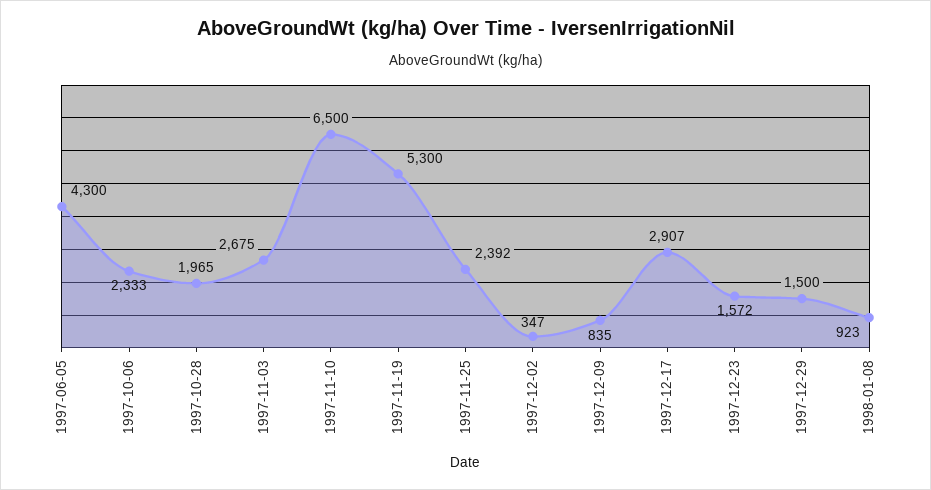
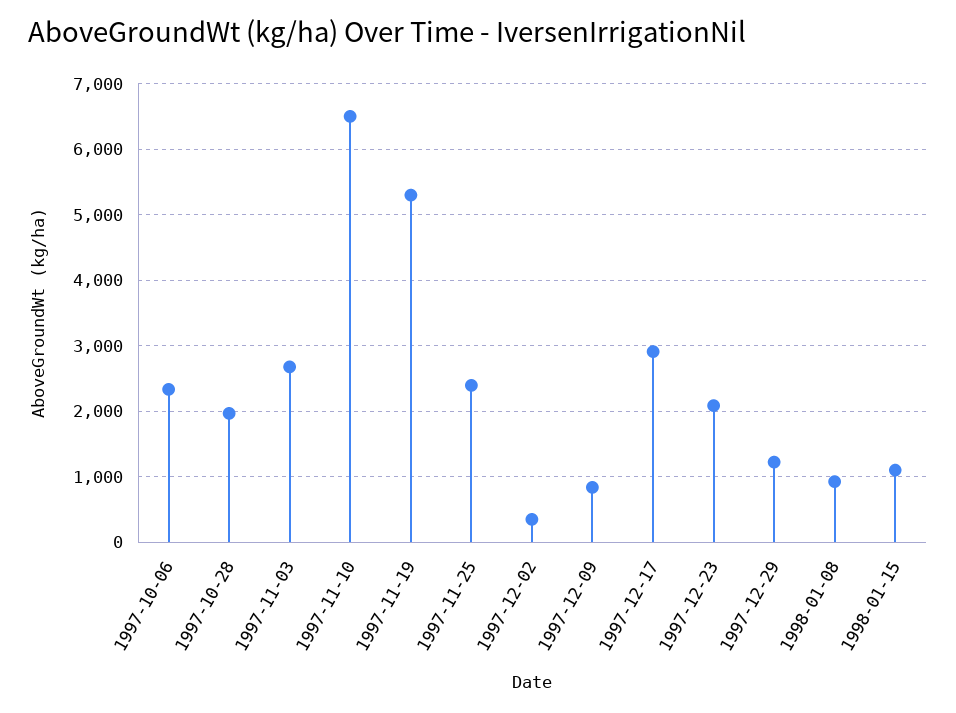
1997-06-05: 4300 -> none
1997-12-23: 1572 -> 2100
1997-12-29: 1500 -> 1200
1998-01-15: none -> 1100

